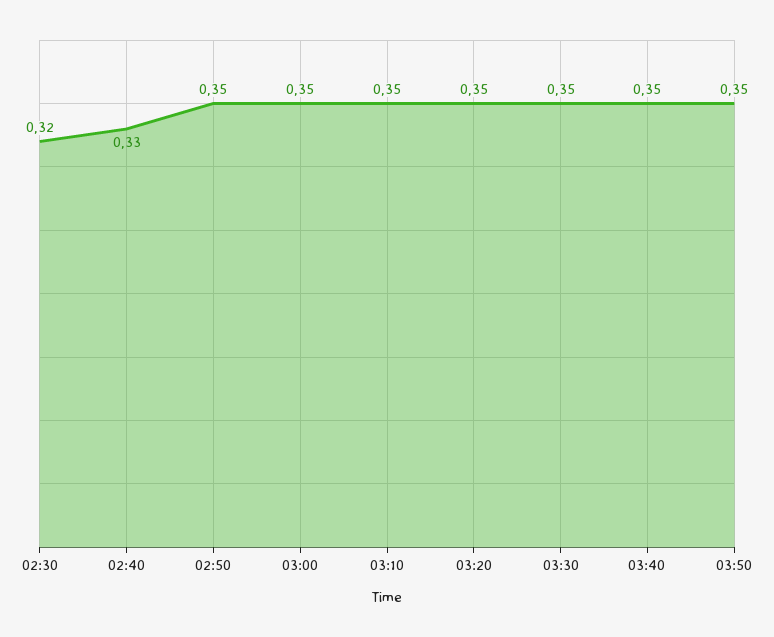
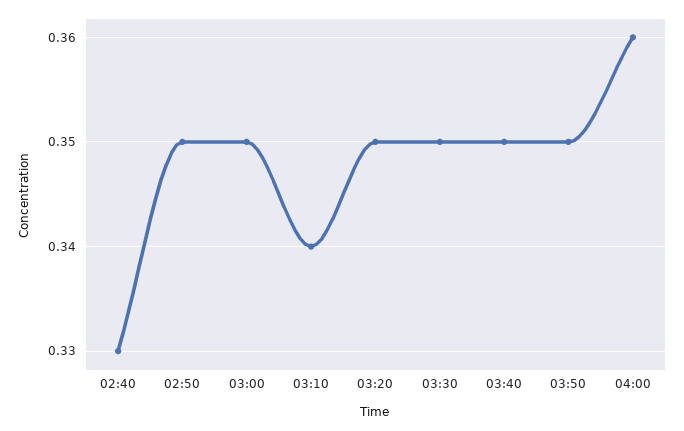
02:30: 0.32 -> none
03:10: 0.35 -> 0.34
04:00: none -> 0.36

